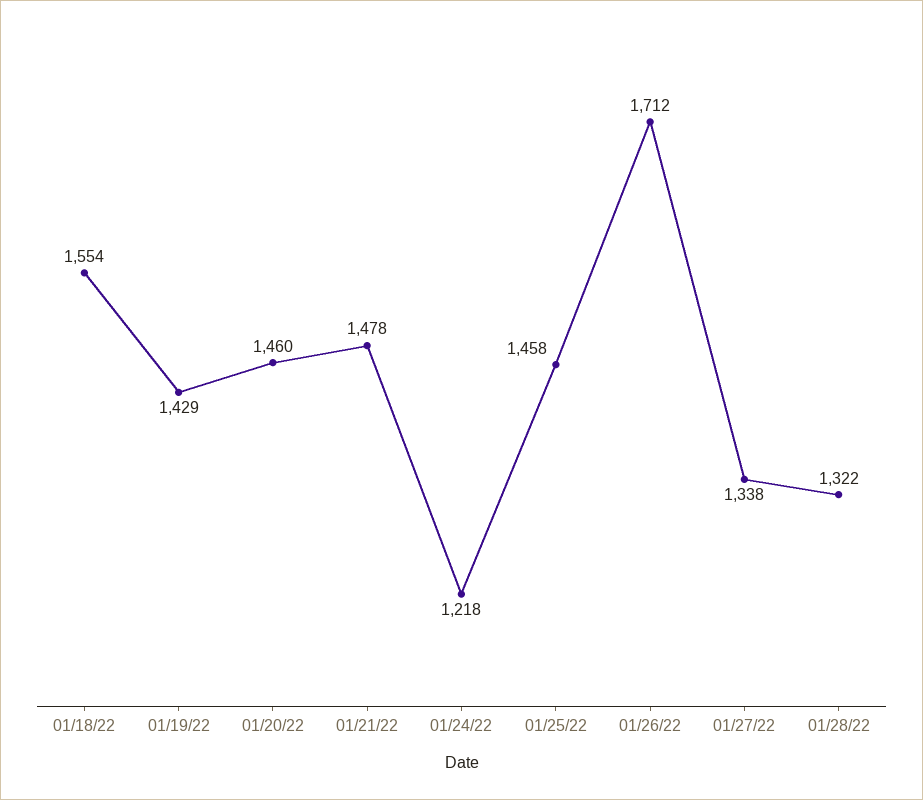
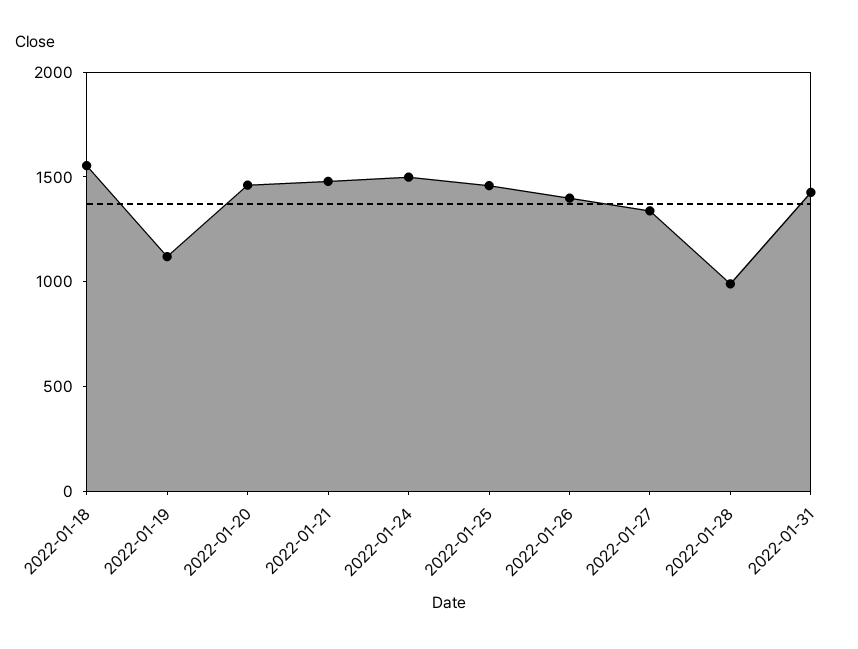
01/19/22: 1429 -> 1100
01/24/22: 1218 -> 1500
01/26/22: 1712 -> 1400
01/28/22: 1322 -> 1000
2022-01-31: none -> 1400

